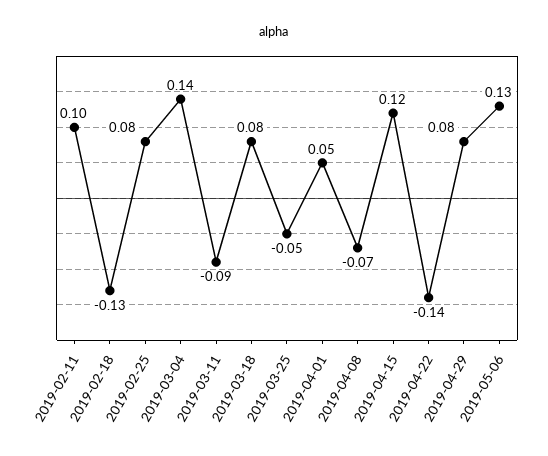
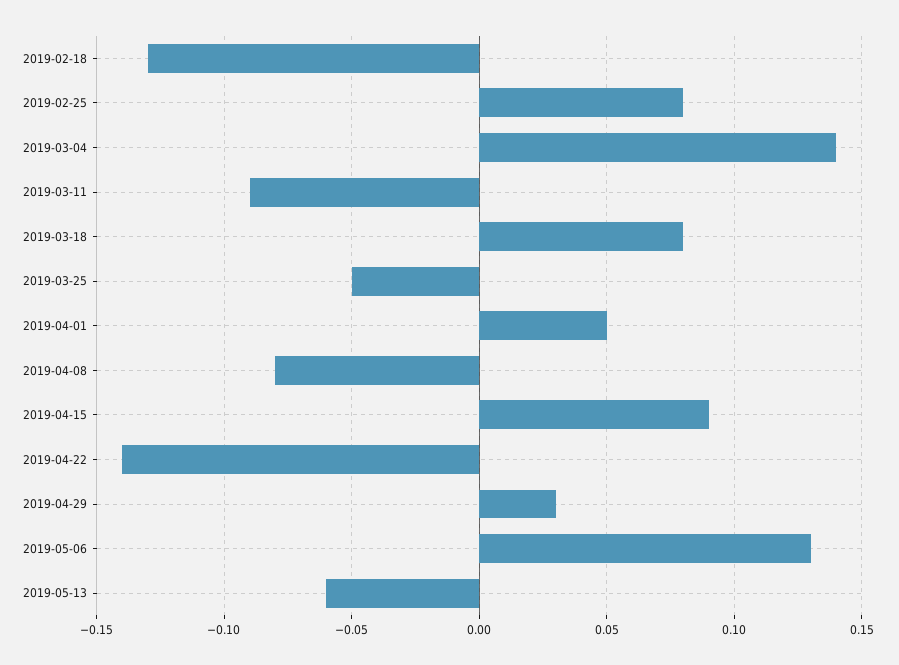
2019-02-11: 0.1 -> none
2019-04-08: -0.07 -> -0.08
2019-04-15: 0.12 -> 0.09
2019-04-29: 0.08 -> 0.03
2019-05-13: none -> -0.06

